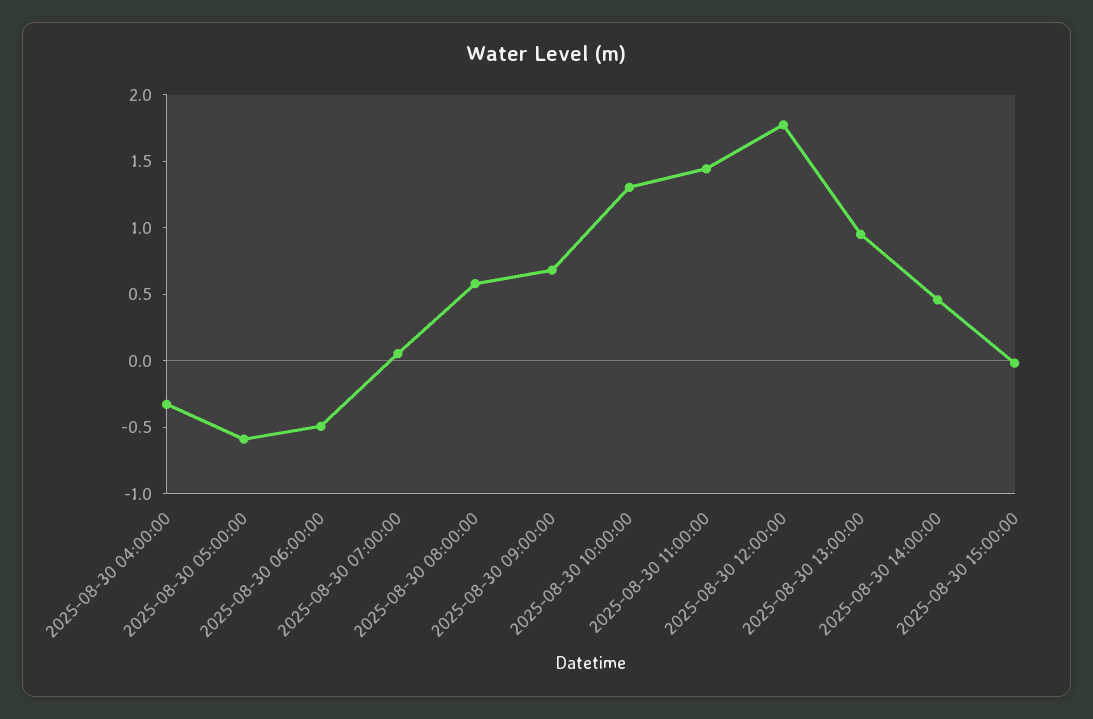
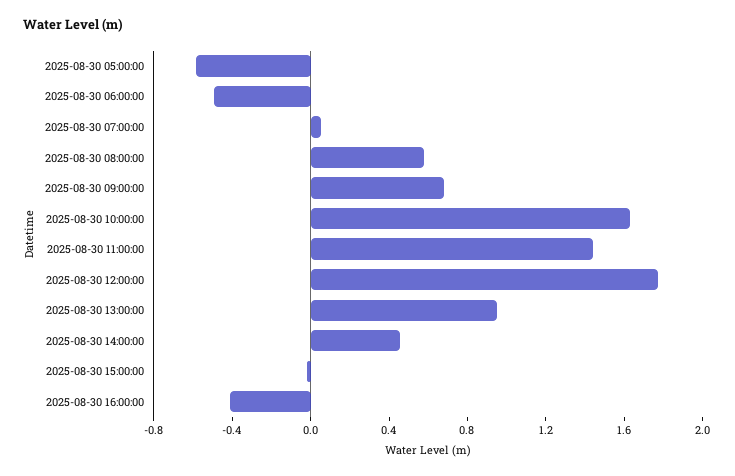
2025-08-30 04:00:00: -0.3 -> none
2025-08-30 10:00:00: 1.3 -> 1.6
2025-08-30 16:00:00: none -> -0.4

